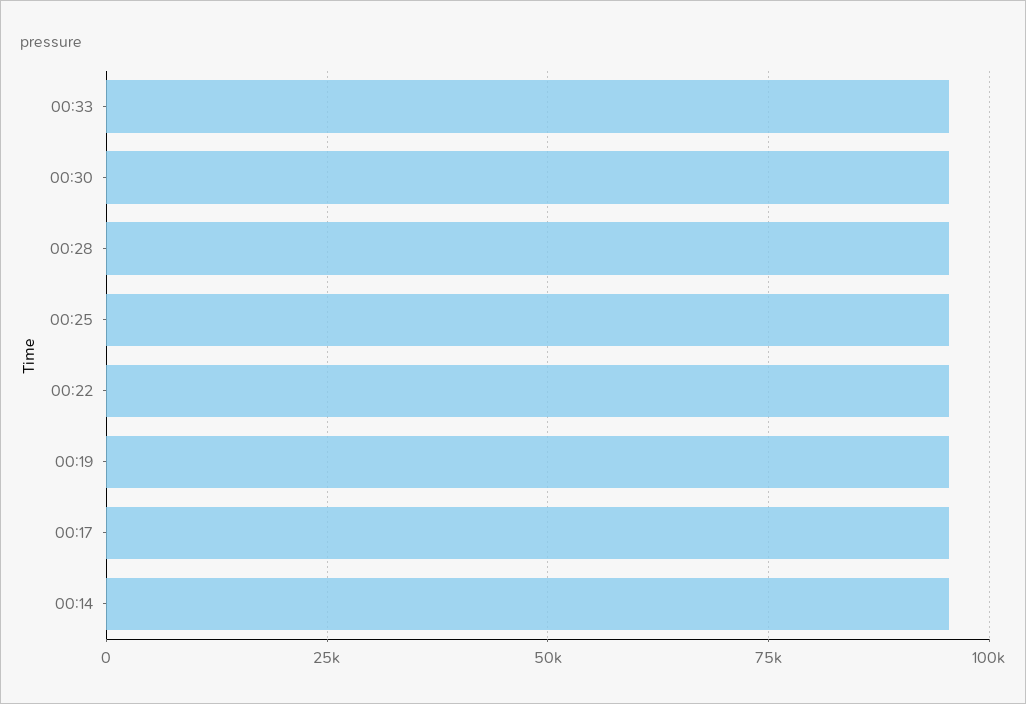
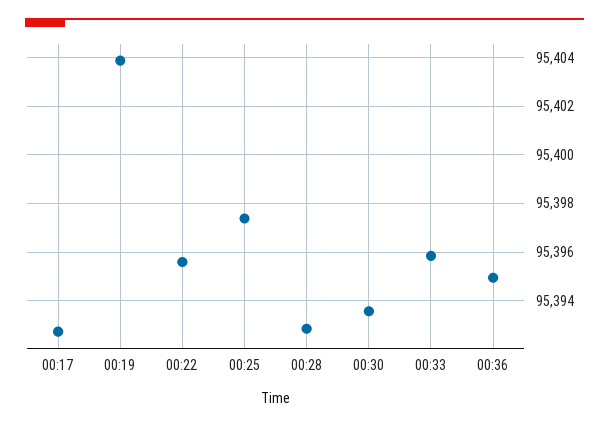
00:14: 95000 -> none
00:36: none -> 95395

